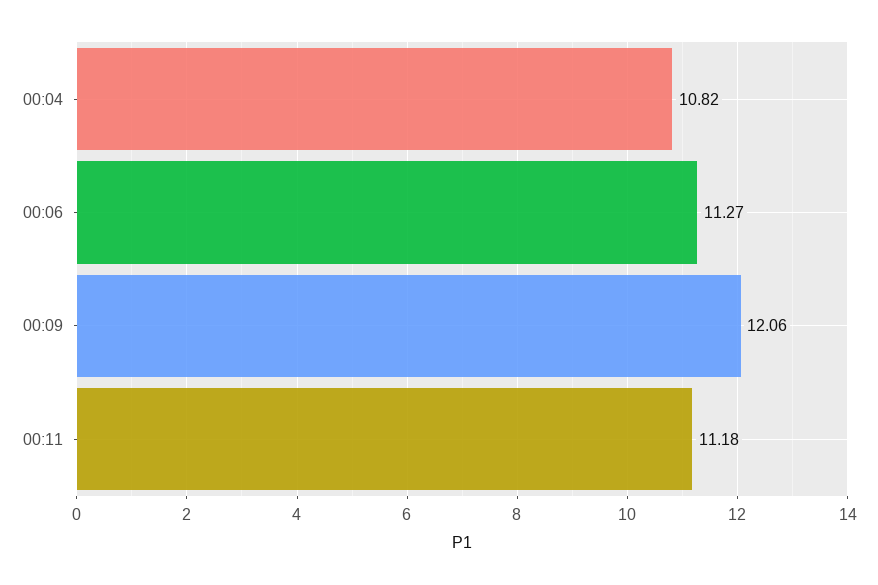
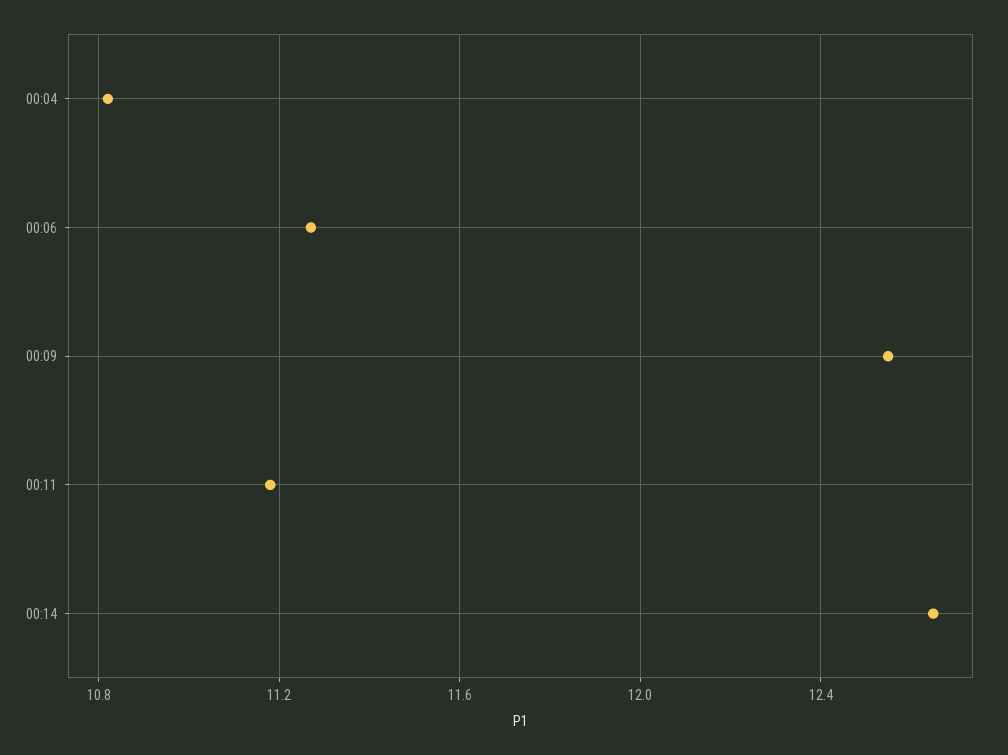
00:09: 12.06 -> 12.55
00:14: none -> 12.65

